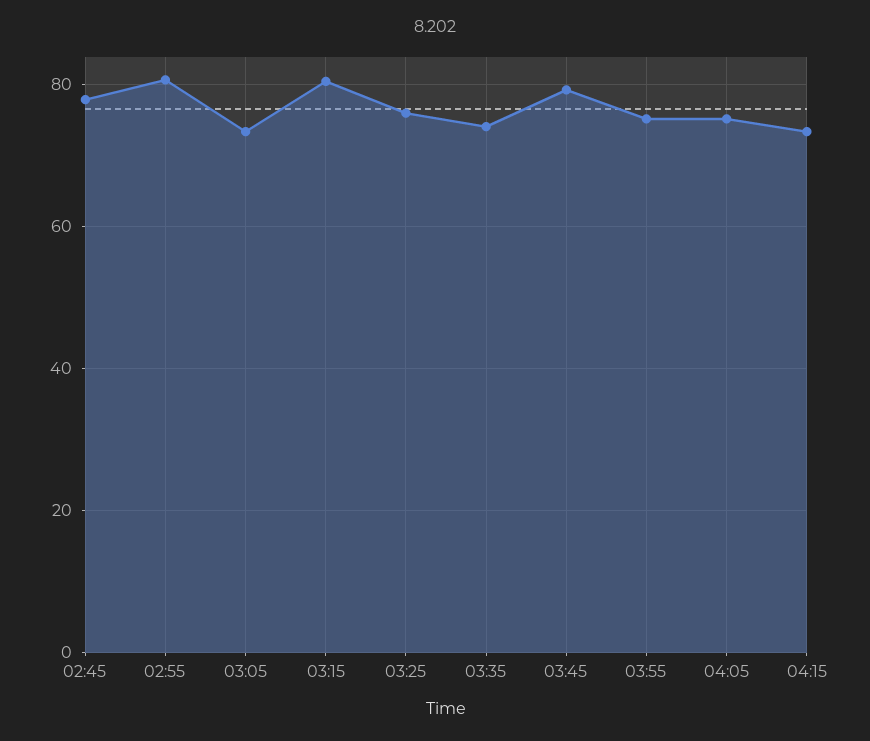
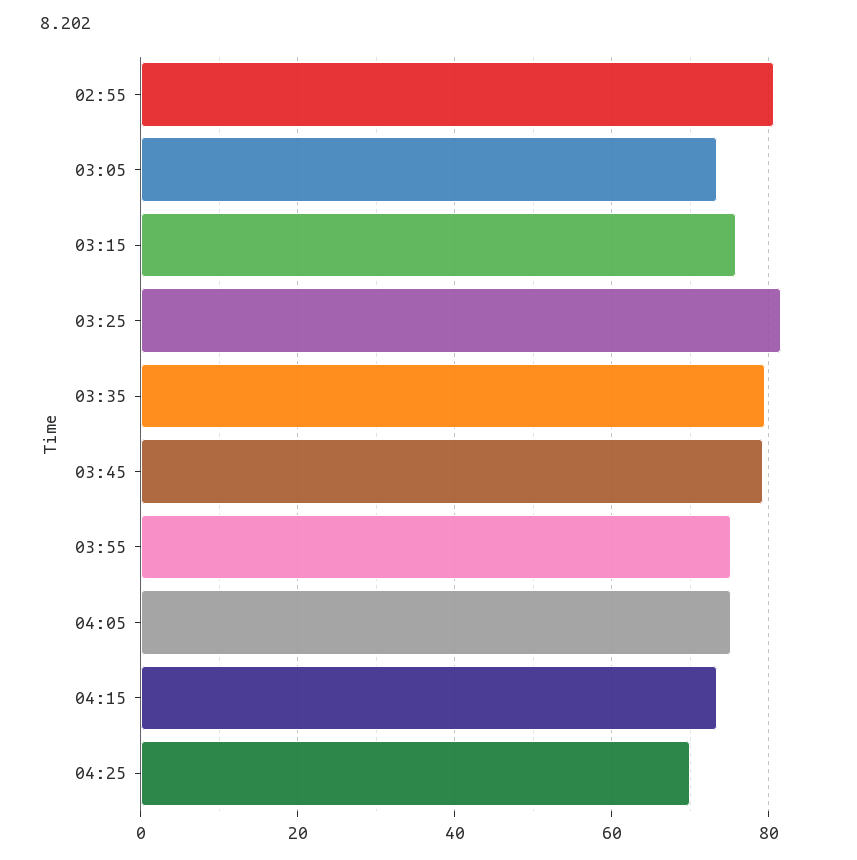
02:45: 78 -> none
03:15: 80 -> 76
03:25: 76 -> 82
03:35: 74 -> 80
04:25: none -> 70

